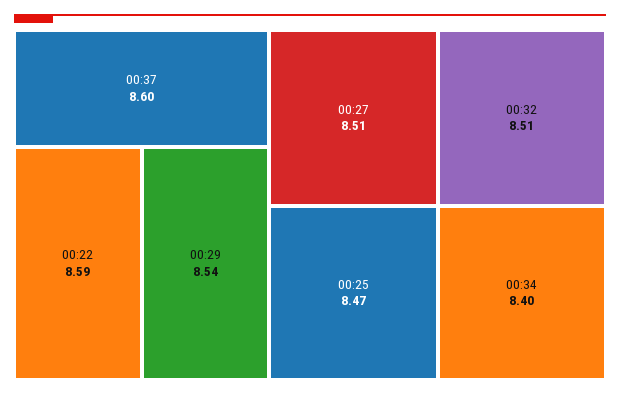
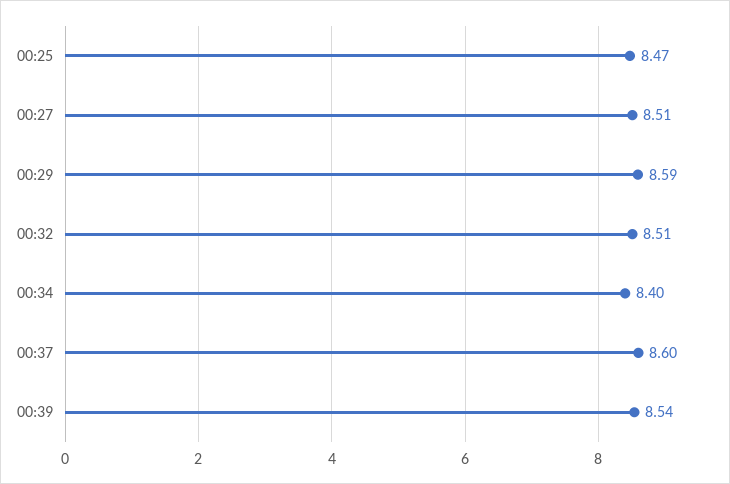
00:22: 8.59 -> none
00:29: 8.54 -> 8.59
00:39: none -> 8.54

